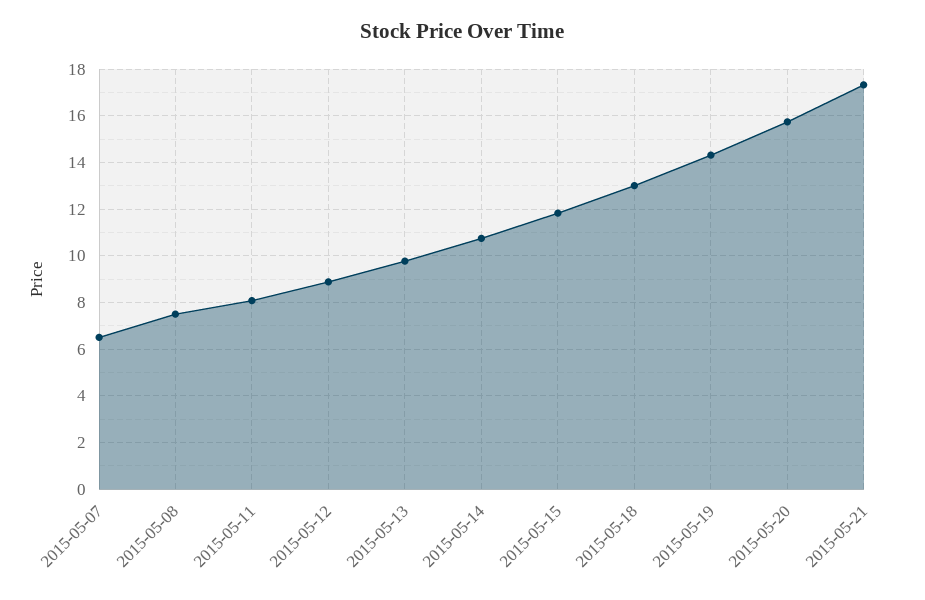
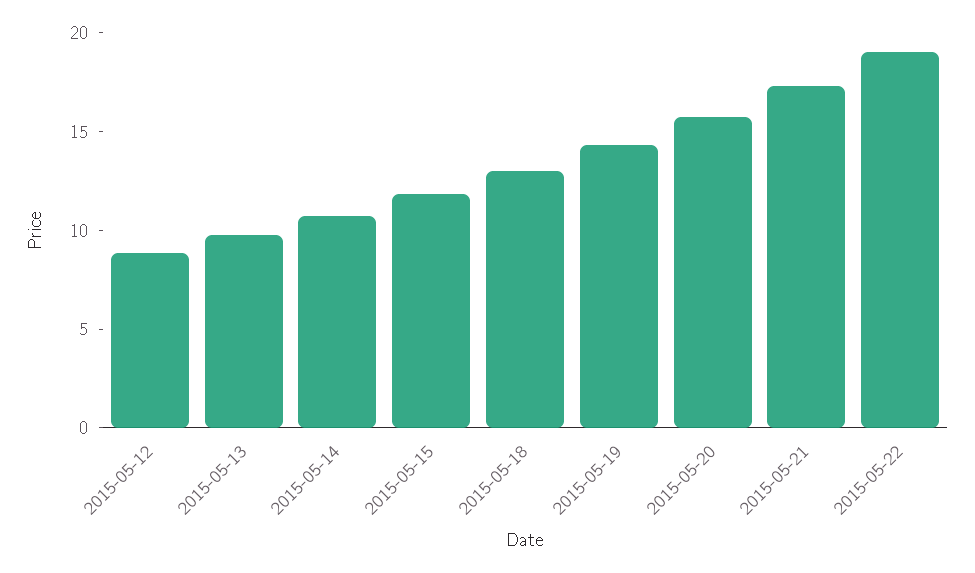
2015-05-07: 6.5 -> none
2015-05-08: 7.5 -> none
2015-05-11: 8 -> none
2015-05-22: none -> 19

